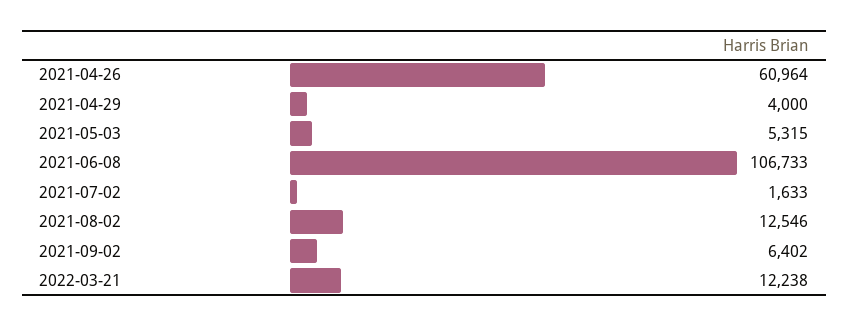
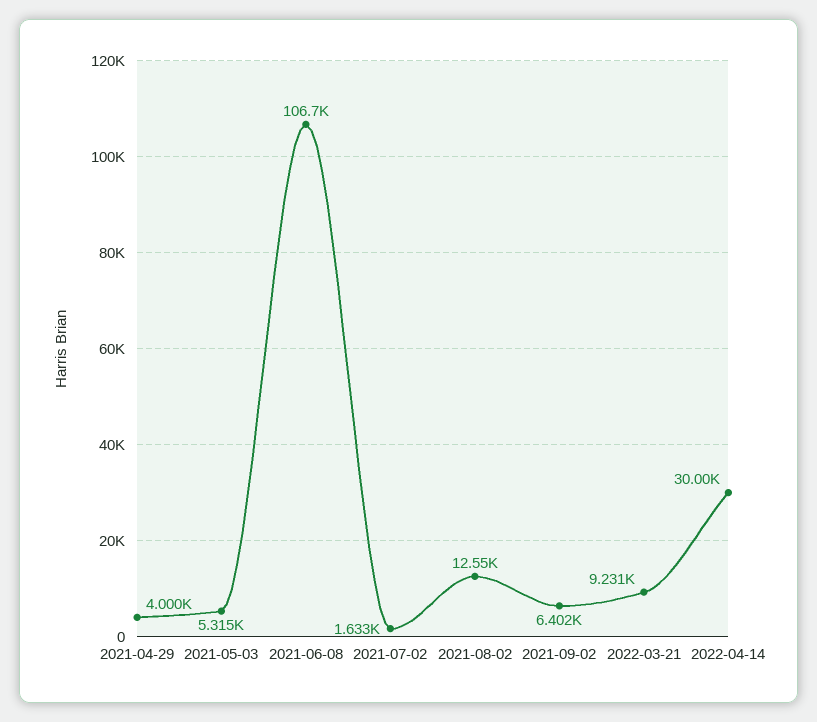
2021-04-26: 60964 -> none
2022-03-21: 12238 -> 9231
2022-04-14: none -> 30000

